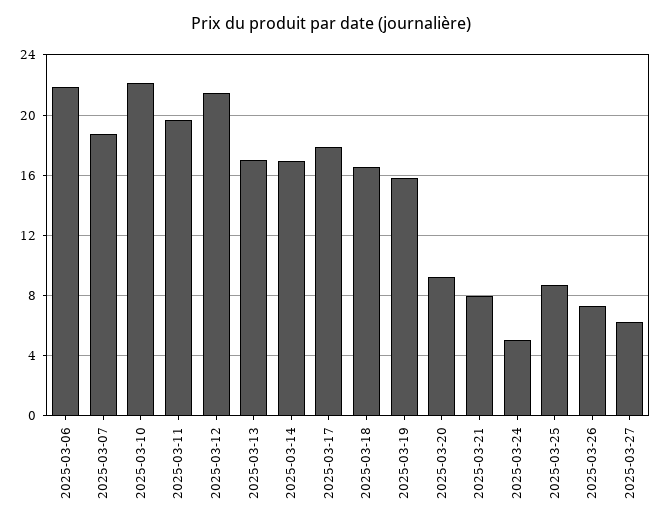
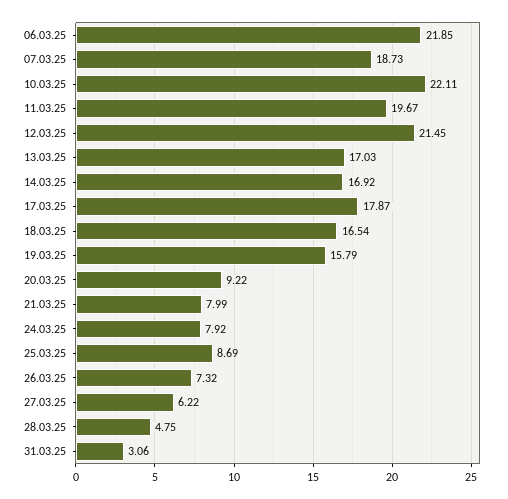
2025-03-24: 5 -> 7.92
28.03.25: none -> 4.75
31.03.25: none -> 3.06

